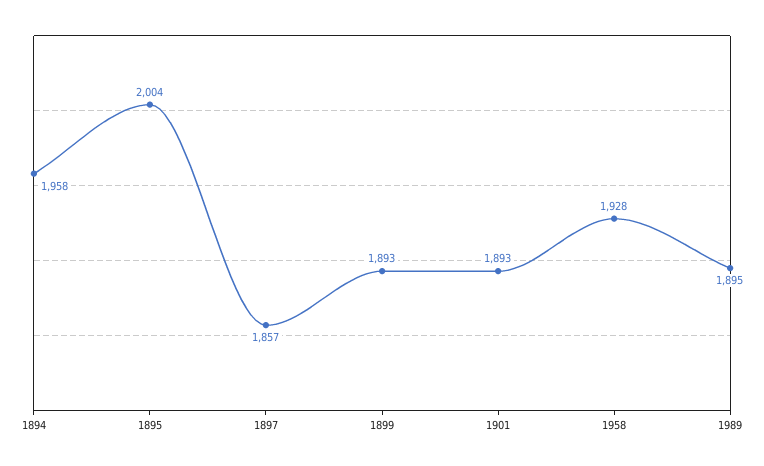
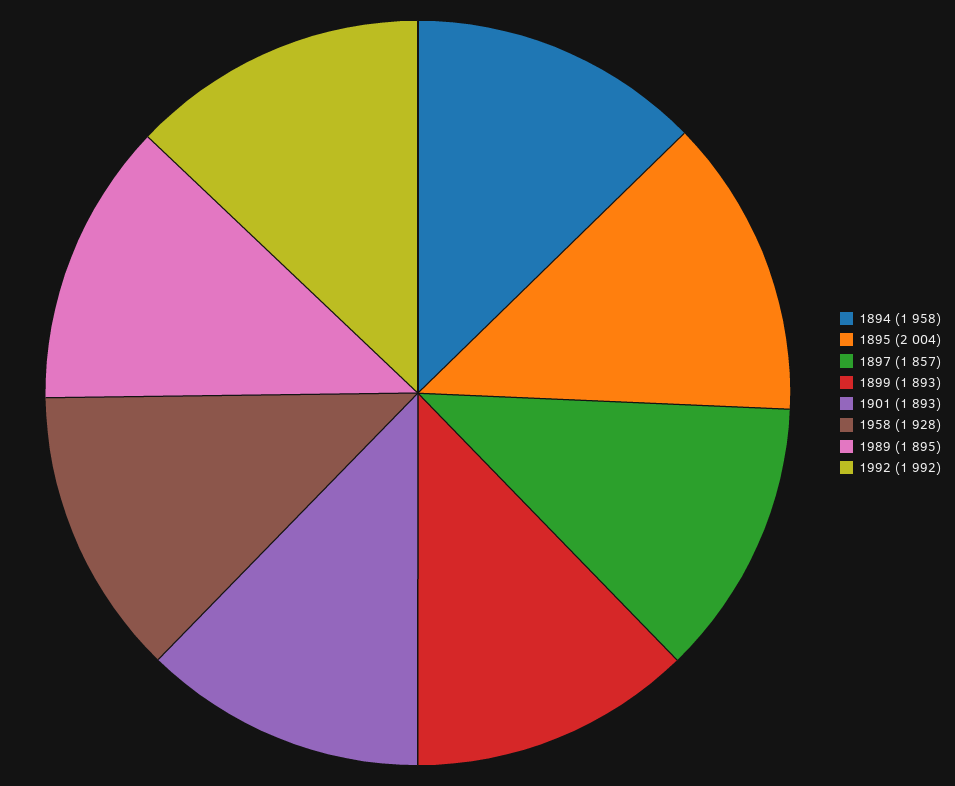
1992: none -> 1992

